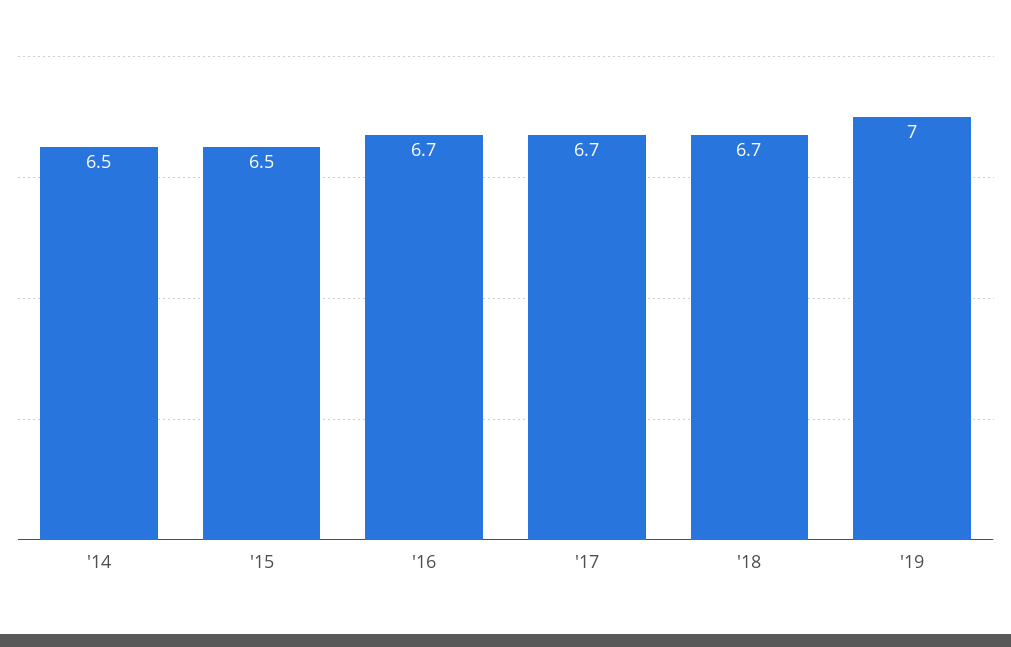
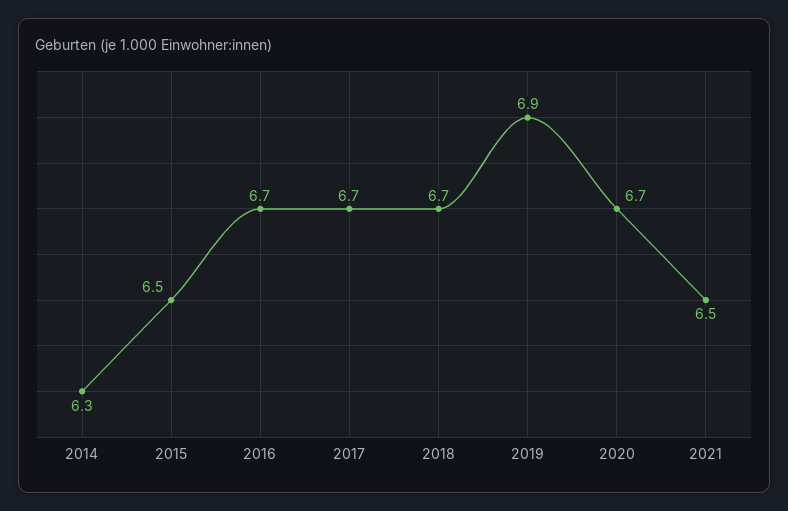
'14: 6.5 -> 6.3
'19: 7 -> 6.9
2020: none -> 6.7
2021: none -> 6.5

